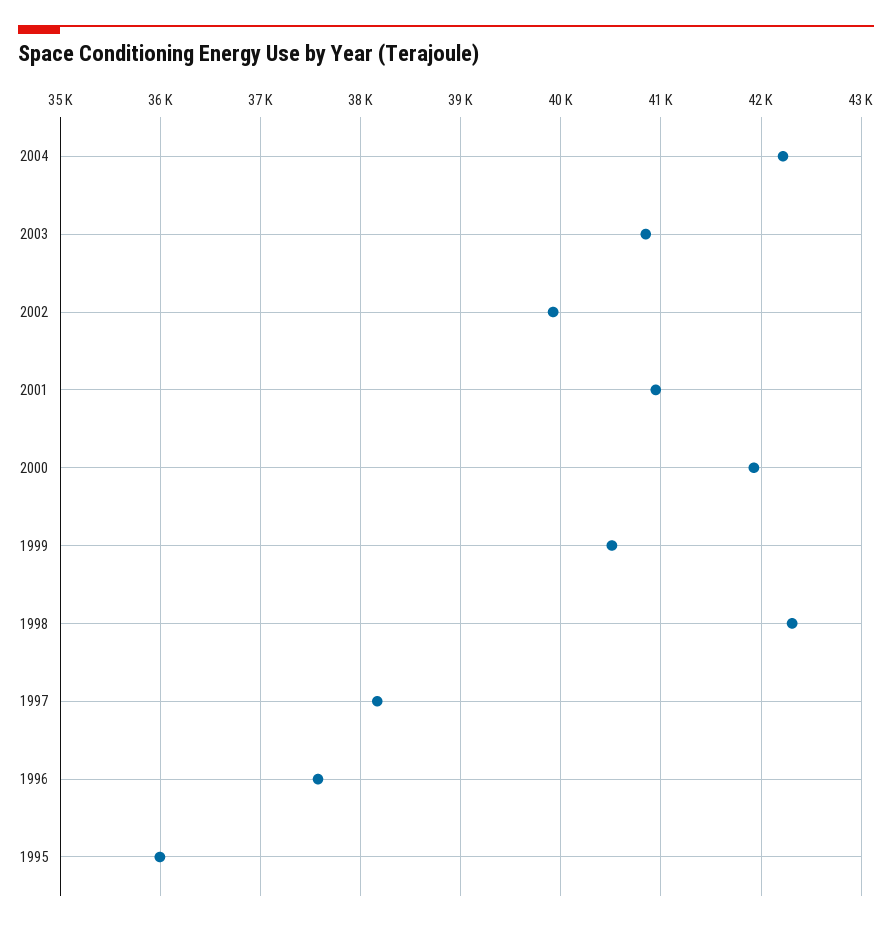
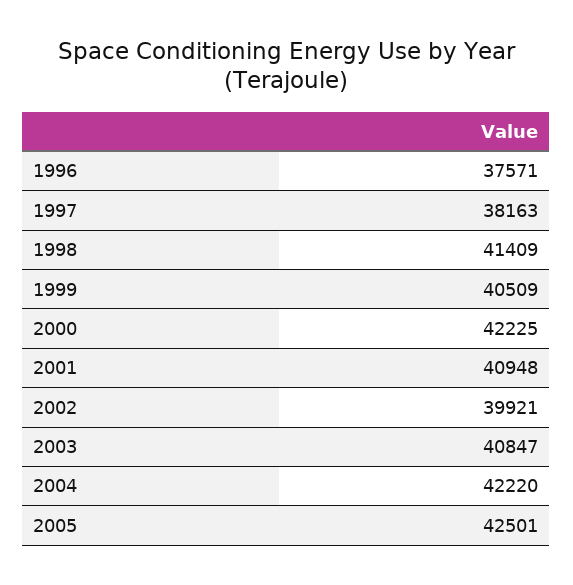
2000: 41900 -> 42225
1998: 42300 -> 41409
1995: 36000 -> none
2005: none -> 42501

